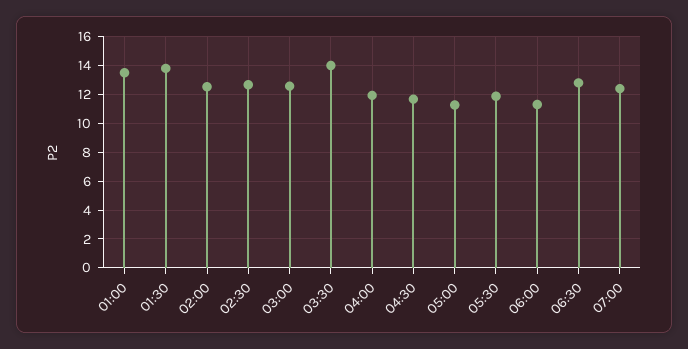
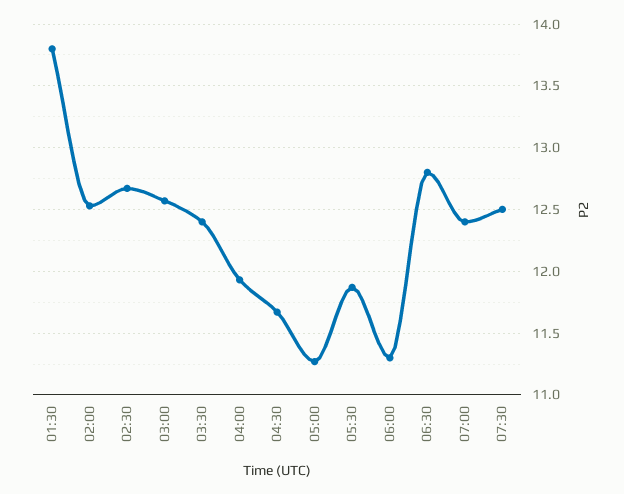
01:00: 13.5 -> none
03:30: 14 -> 12.4
07:30: none -> 12.5

